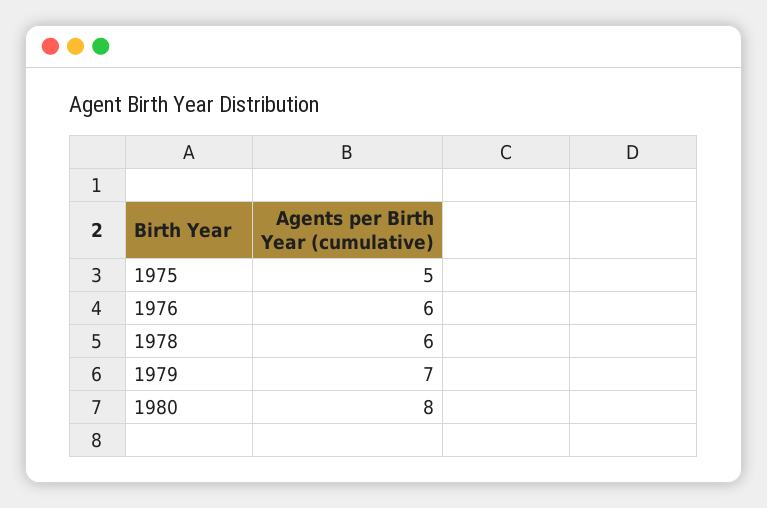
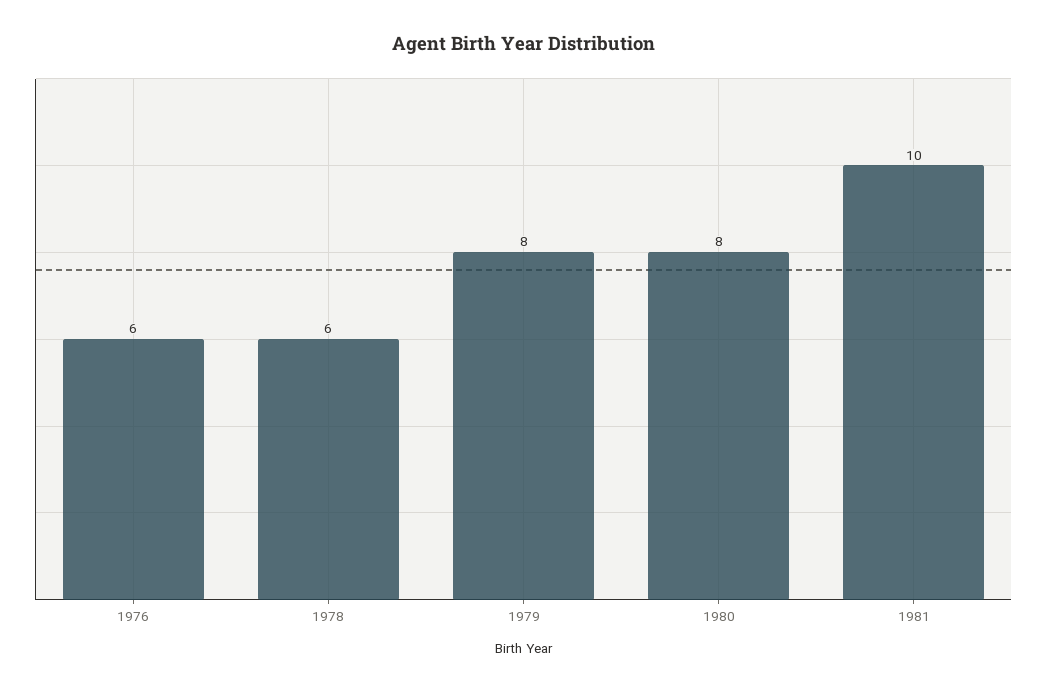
1975: 5 -> none
1979: 7 -> 8
1981: none -> 10

